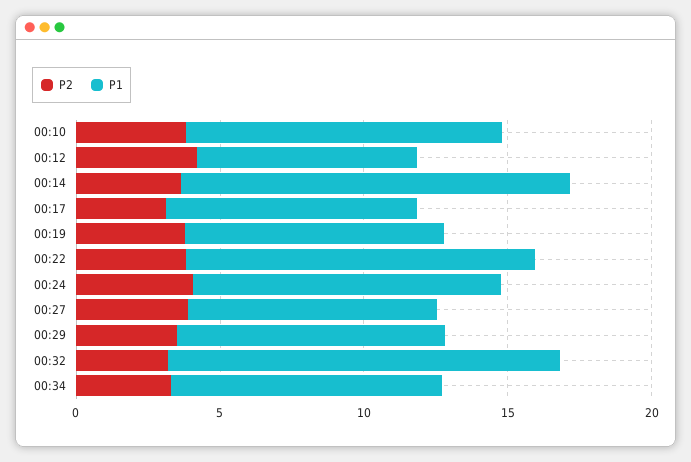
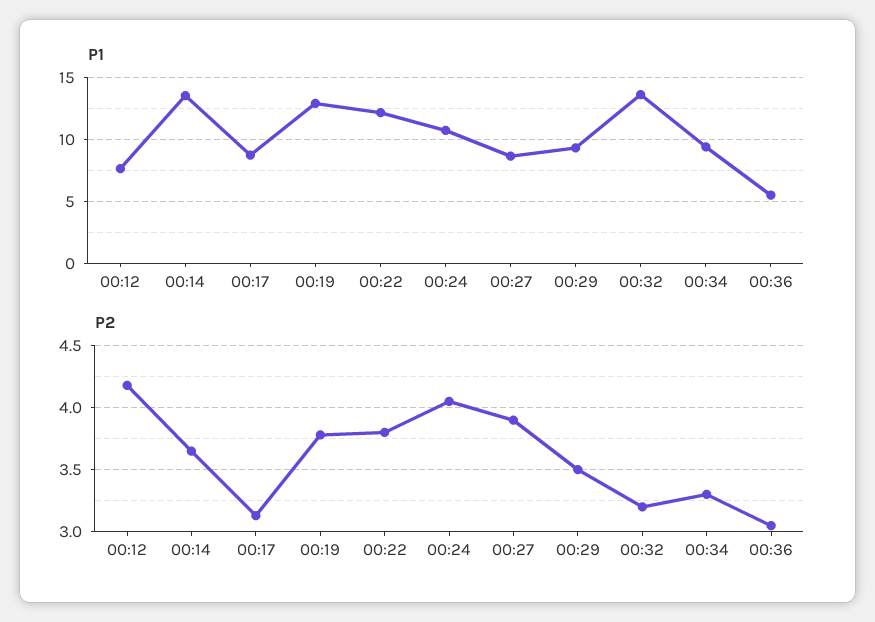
P2, 00:10: 4 -> none
P1, 00:10: 11 -> none
P1, 00:19: 9 -> 13
P1, 00:36: none -> 5.5
P2, 00:36: none -> 3.05

